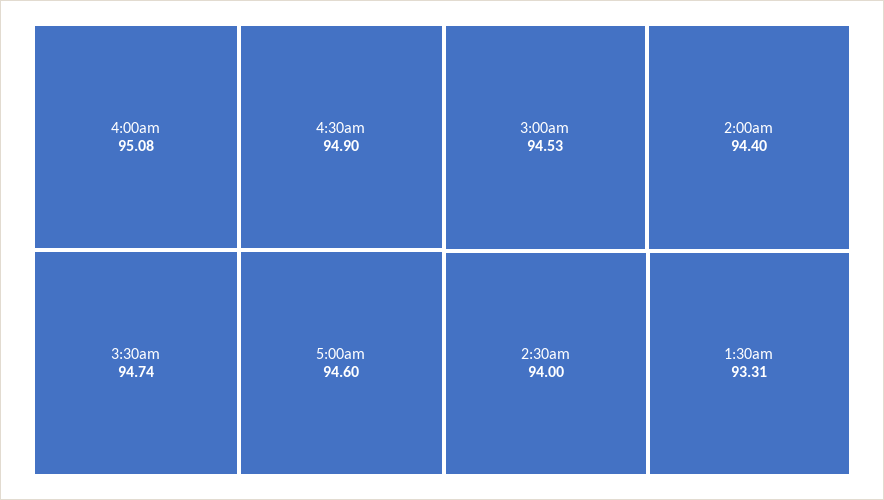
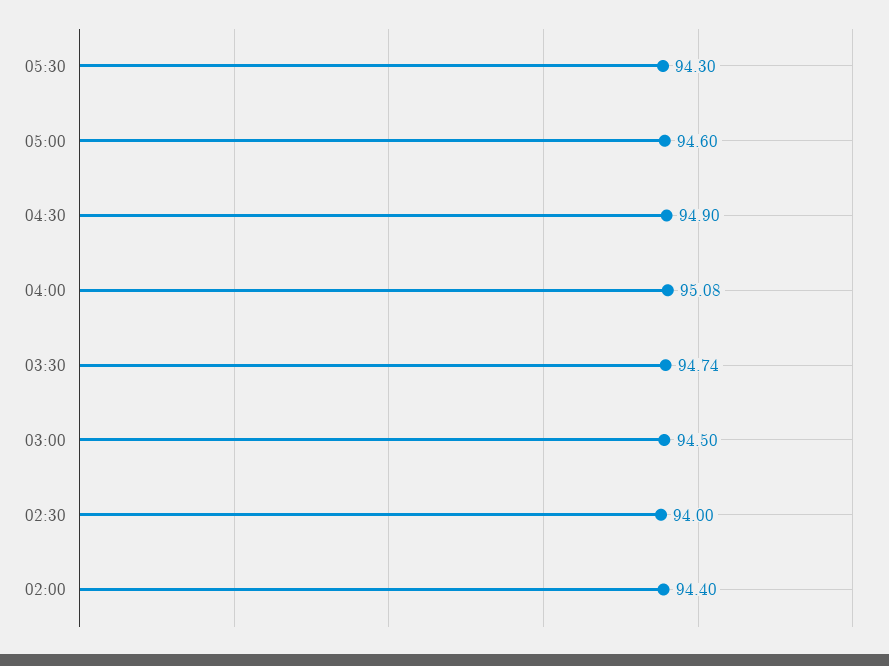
3:00am: 94.53 -> 94.5
1:30am: 93.31 -> none
05:30: none -> 94.3

